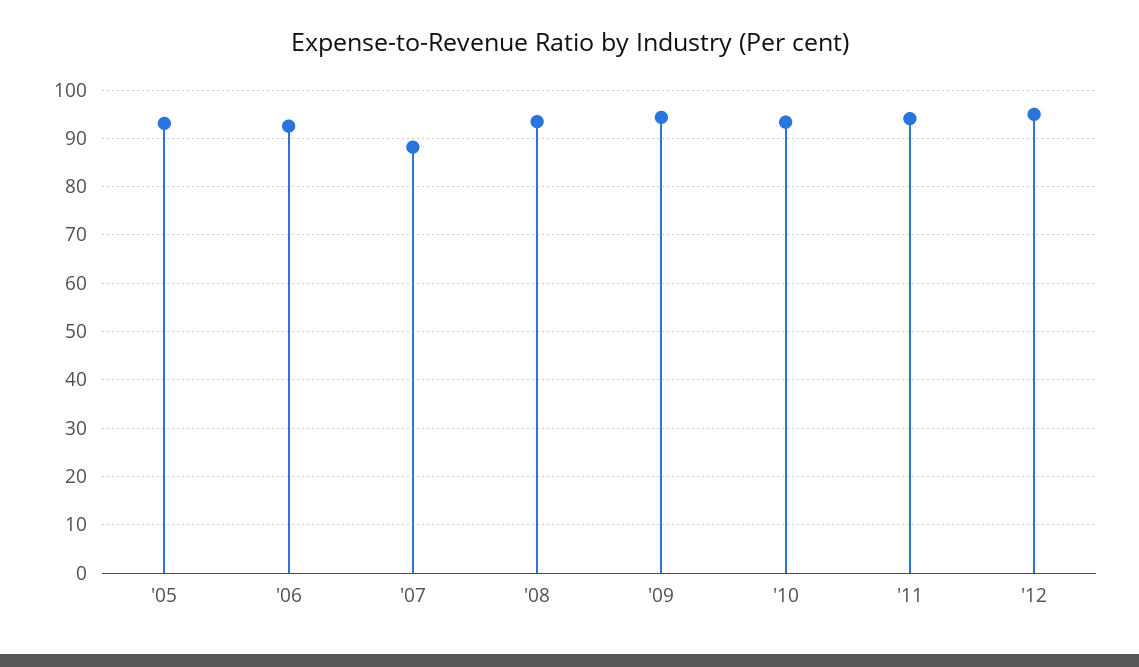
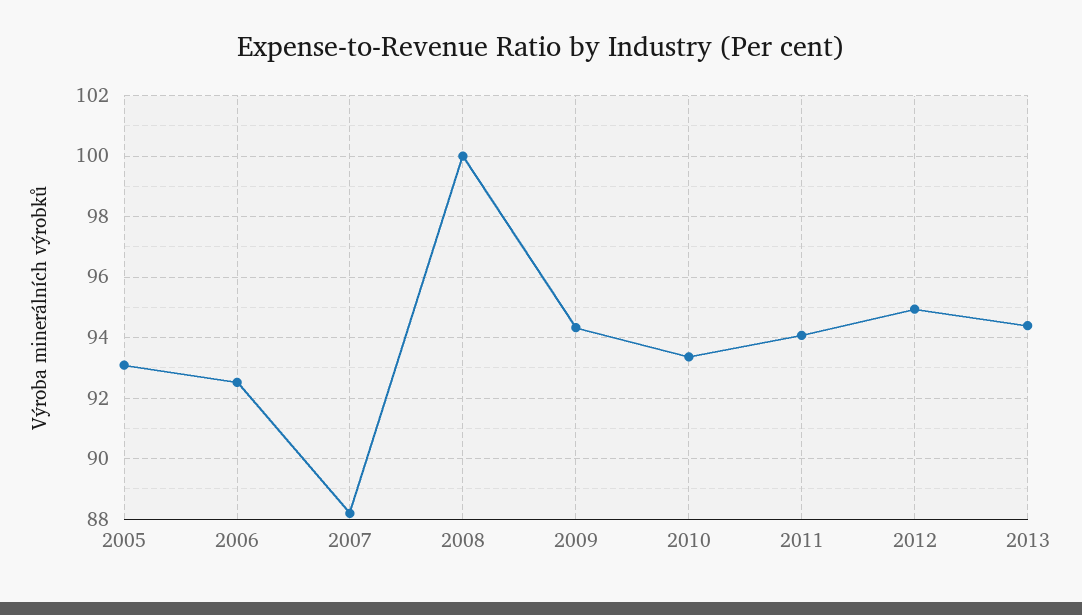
'08: 94 -> 100
2013: none -> 94.4

